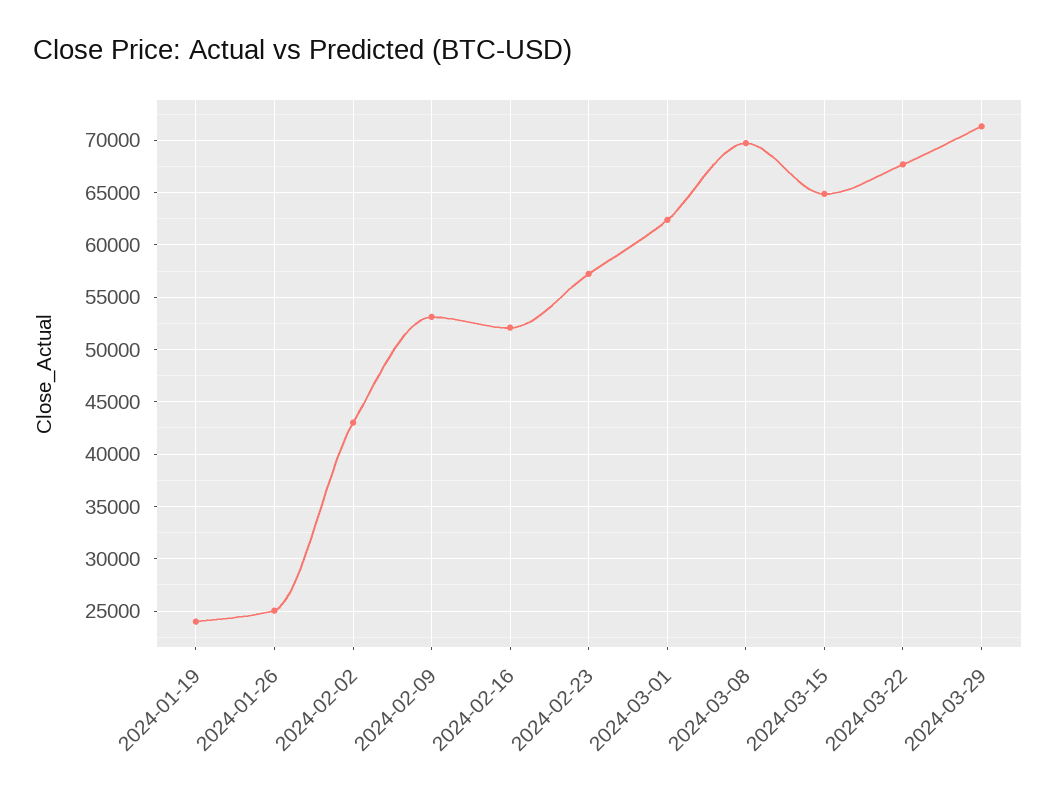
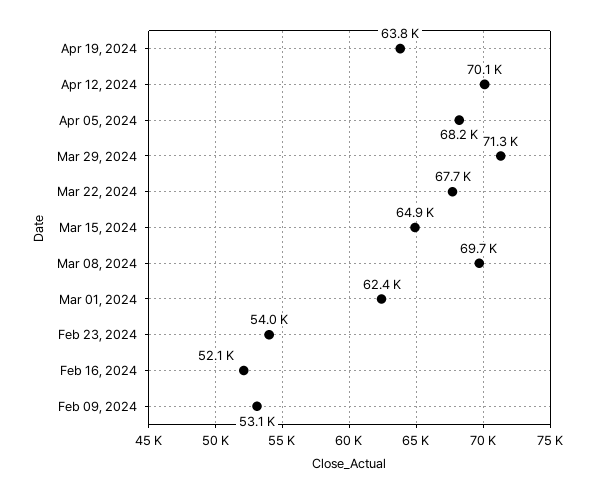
2024-01-19: 24000 -> none
2024-01-26: 25000 -> none
2024-02-02: 43000 -> none
2024-02-23: 57000 -> 54000
Apr 19, 2024: none -> 63800
Apr 12, 2024: none -> 70100
Apr 05, 2024: none -> 68200

